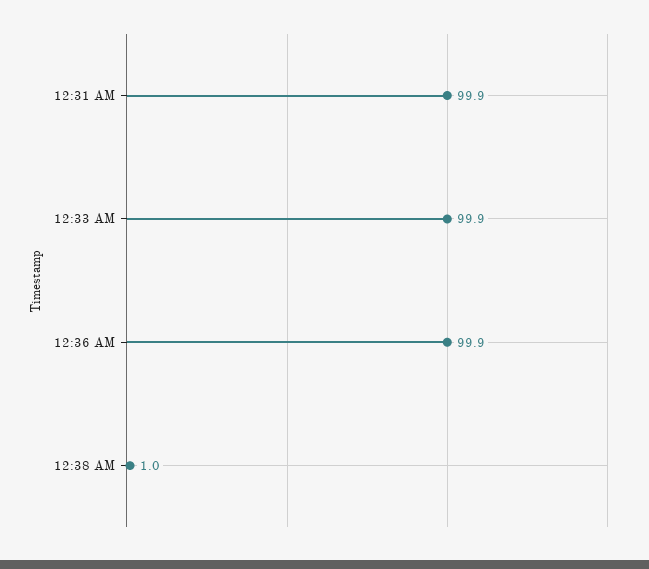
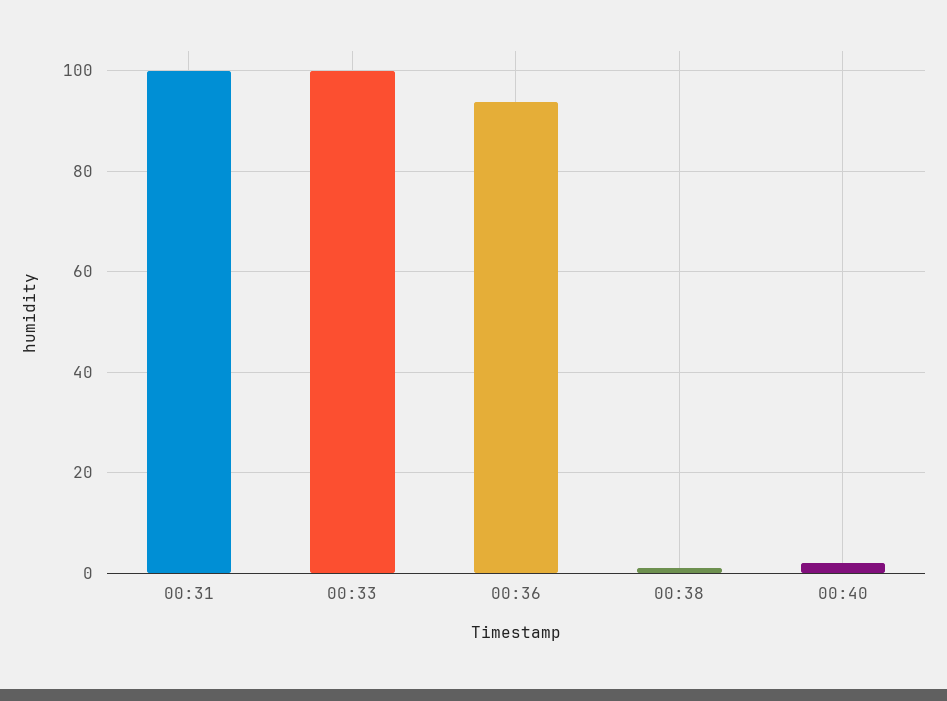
12:36 AM: 99.9 -> 94
00:40: none -> 2

